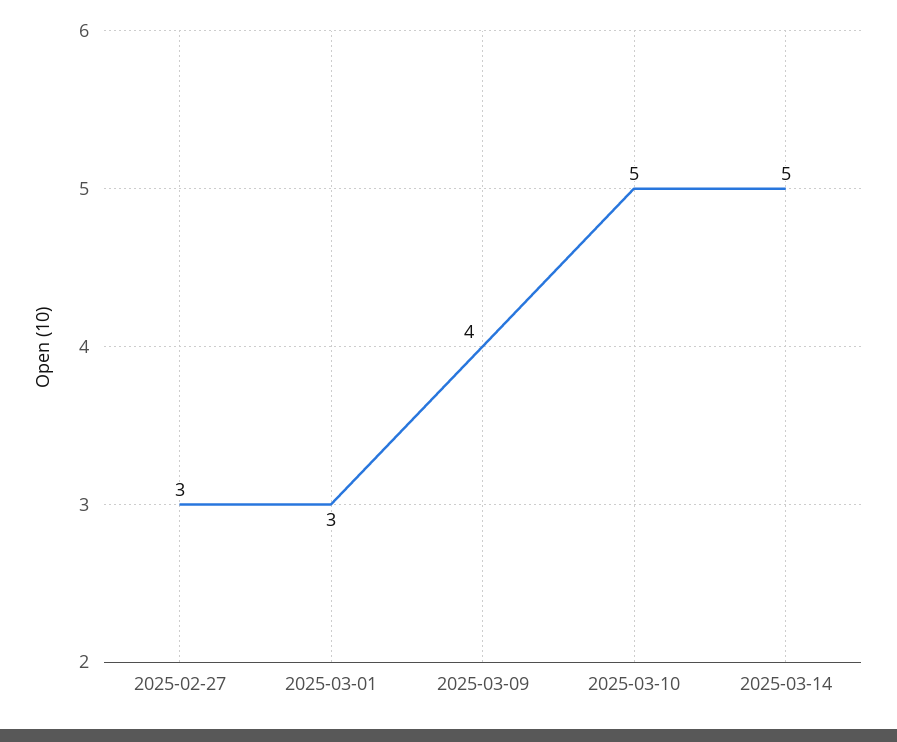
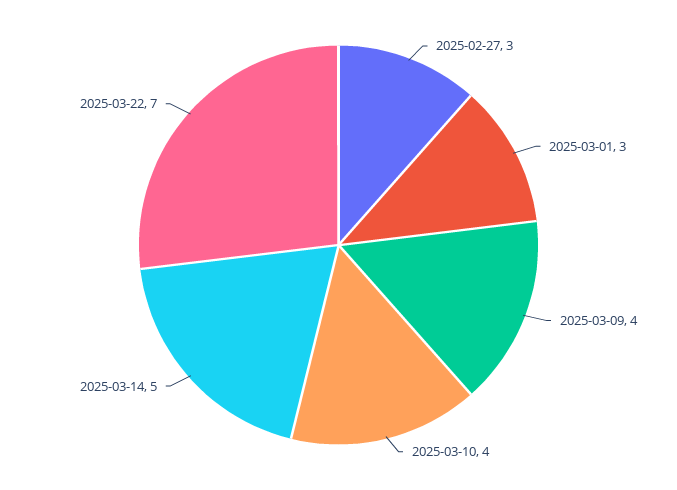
2025-03-10: 5 -> 4
2025-03-22: none -> 7

